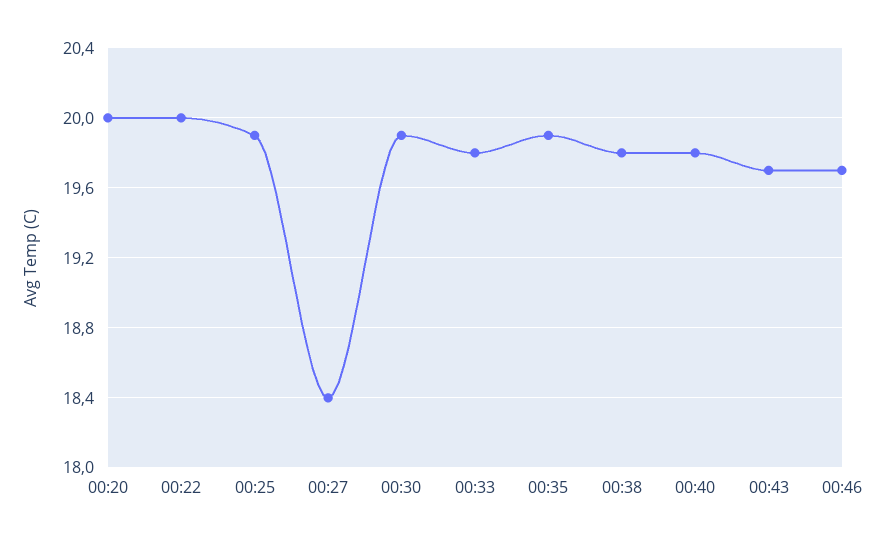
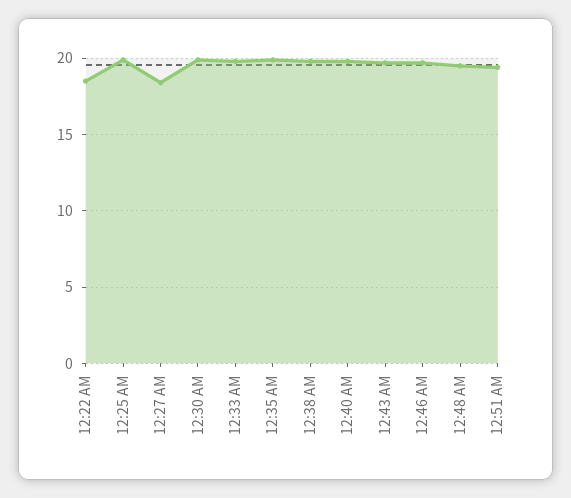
00:20: 20 -> none
00:22: 20 -> 18.5
12:48 AM: none -> 19.5
12:51 AM: none -> 19.5

